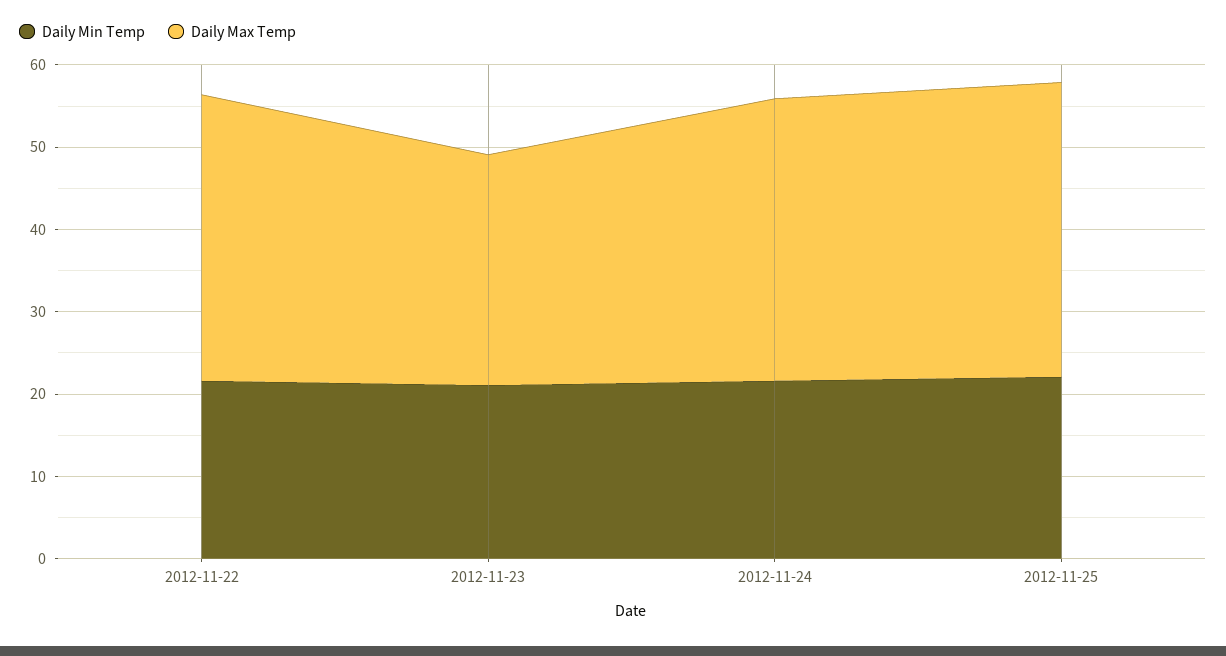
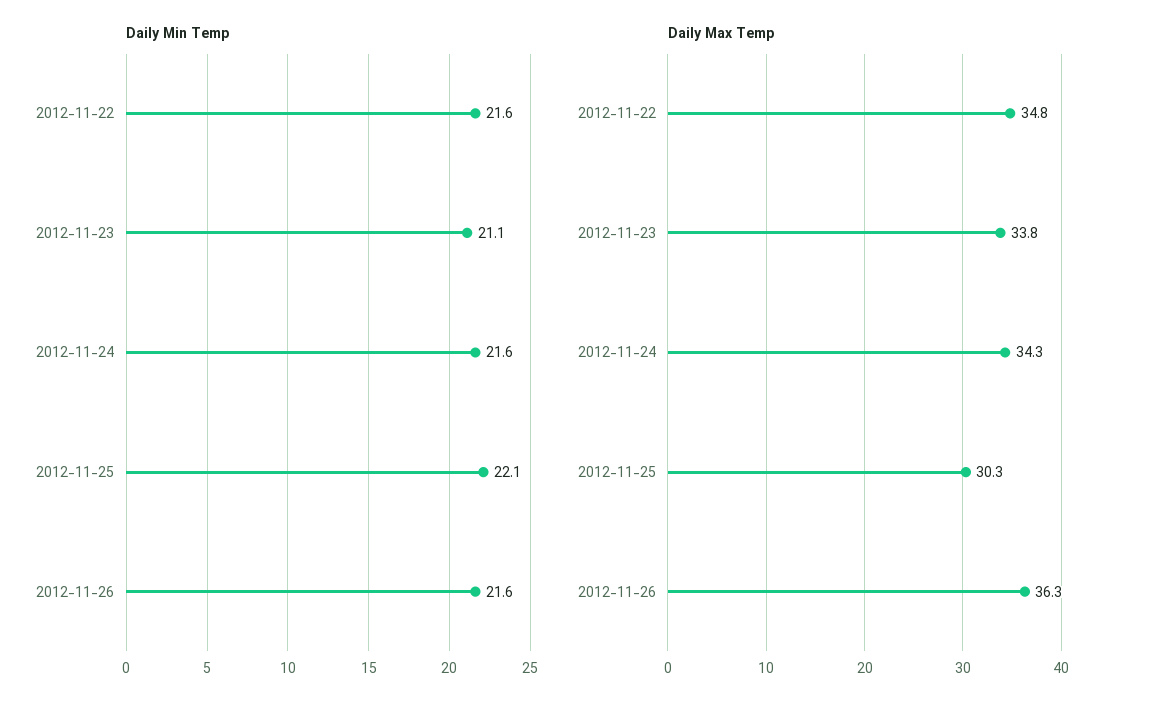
Daily Max Temp, 2012-11-23: 28 -> 33.8
Daily Max Temp, 2012-11-25: 36 -> 30.3
Daily Min Temp, 2012-11-26: none -> 21.6
Daily Max Temp, 2012-11-26: none -> 36.3

